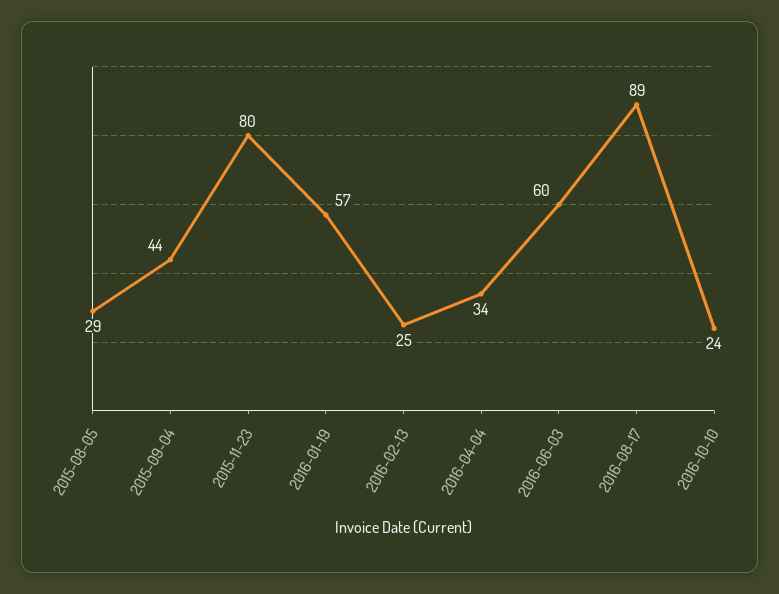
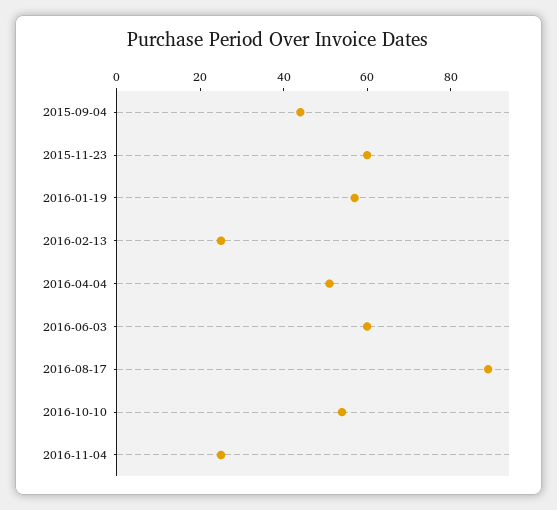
2015-08-05: 29 -> none
2015-11-23: 80 -> 60
2016-04-04: 34 -> 50
2016-10-10: 24 -> 55
2016-11-04: none -> 25

